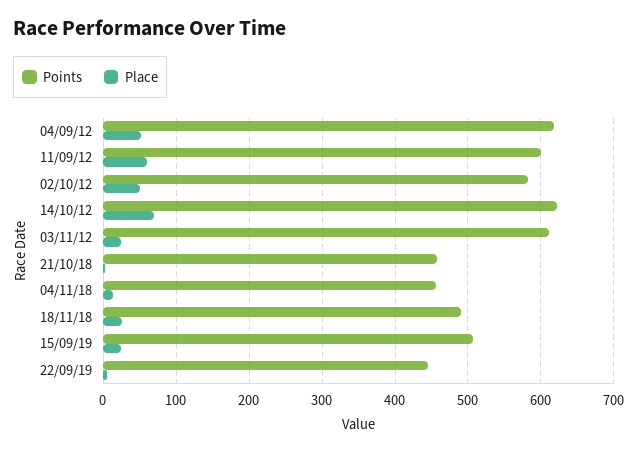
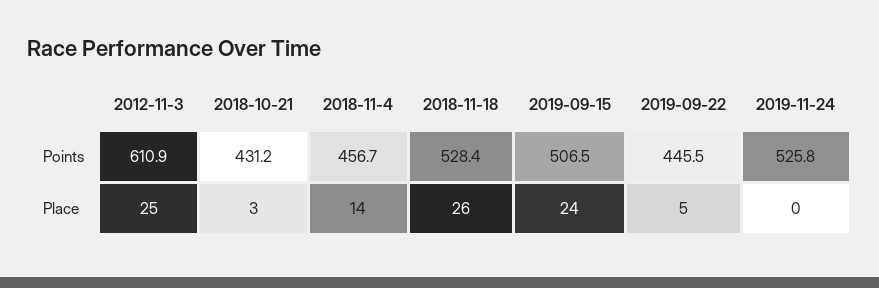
Points, 04/09/12: 620 -> none
Place, 04/09/12: 50 -> none
Points, 11/09/12: 600 -> none
Place, 11/09/12: 60 -> none
Points, 02/10/12: 580 -> none
Place, 02/10/12: 50 -> none
Points, 14/10/12: 620 -> none
Place, 14/10/12: 70 -> none
Points, 21/10/18: 460 -> 431.2
Points, 18/11/18: 490 -> 528.4
Points, 2019-11-24: none -> 525.8
Place, 2019-11-24: none -> 0

